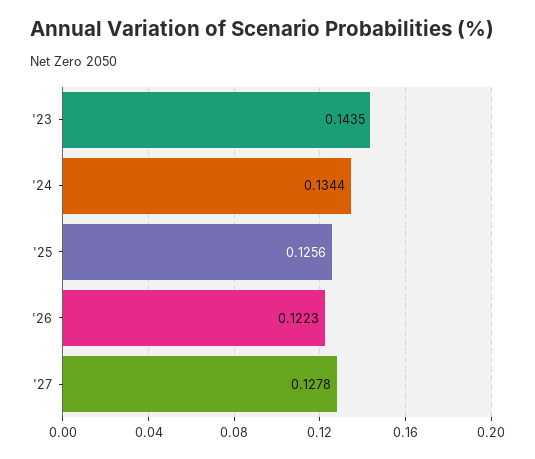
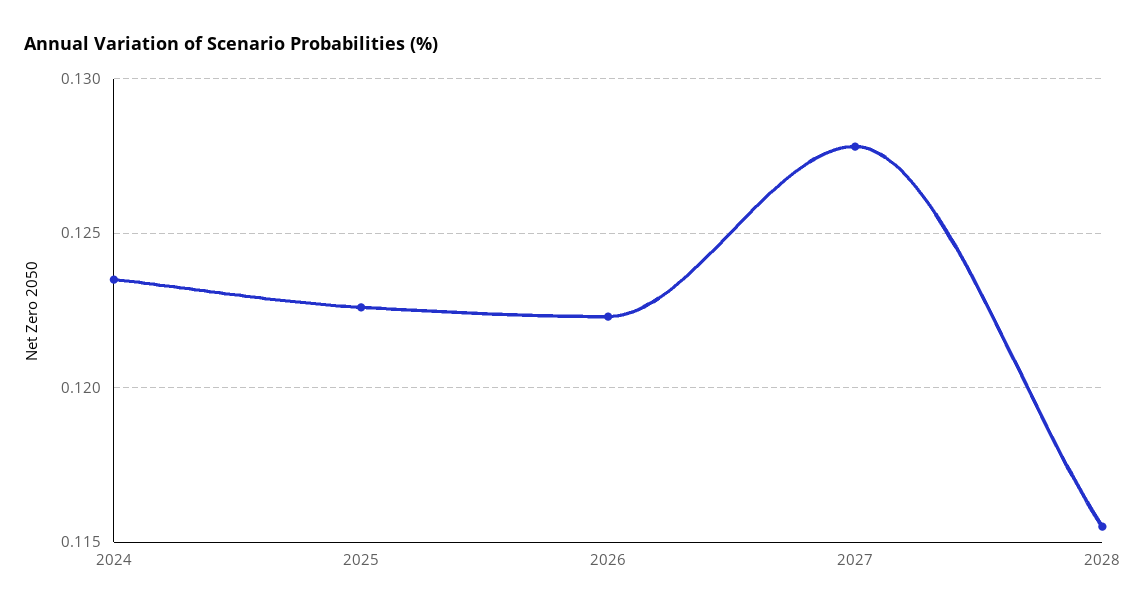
'23: 0.1435 -> none
'24: 0.1344 -> 0.1235
'25: 0.1256 -> 0.1225
2028: none -> 0.1155

